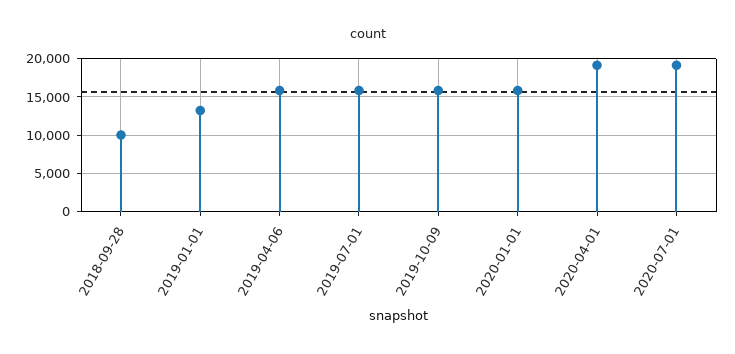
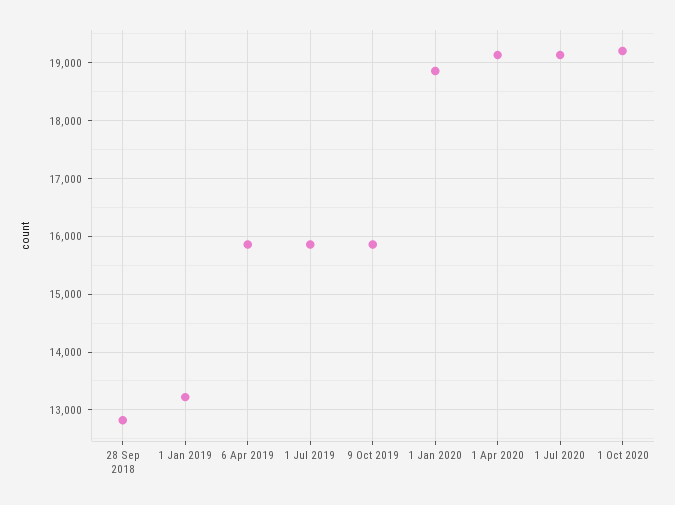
2018-09-28: 10000 -> 12800
2020-01-01: 16000 -> 18800
1 Oct 2020: none -> 19200

